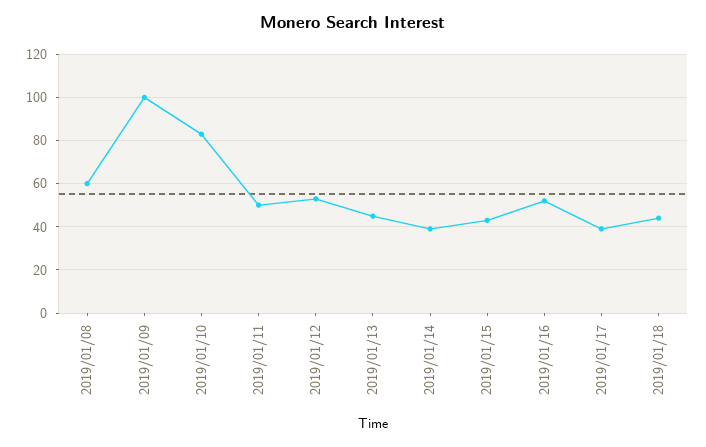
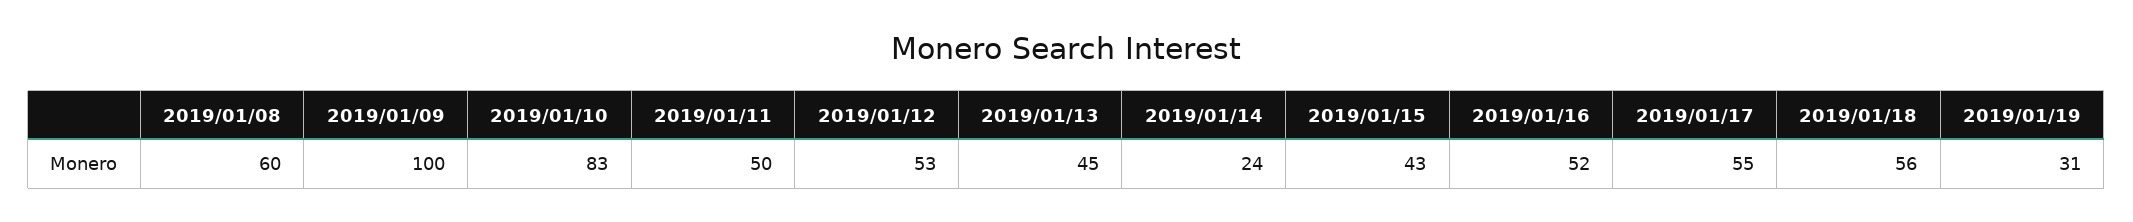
2019/01/14: 40 -> 24
2019/01/17: 40 -> 55
2019/01/18: 45 -> 56
2019/01/19: none -> 31

